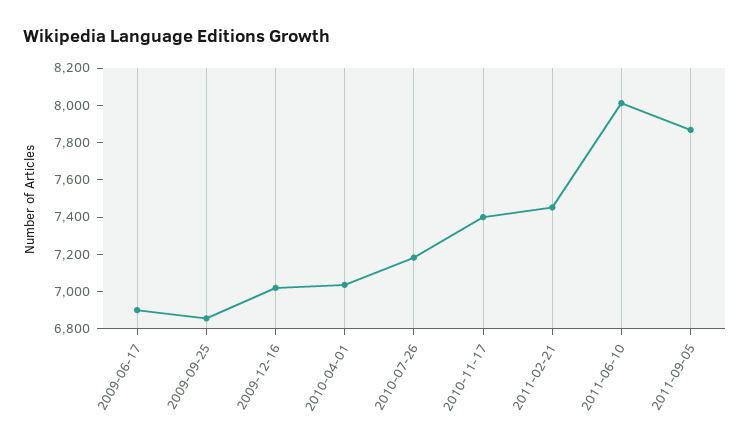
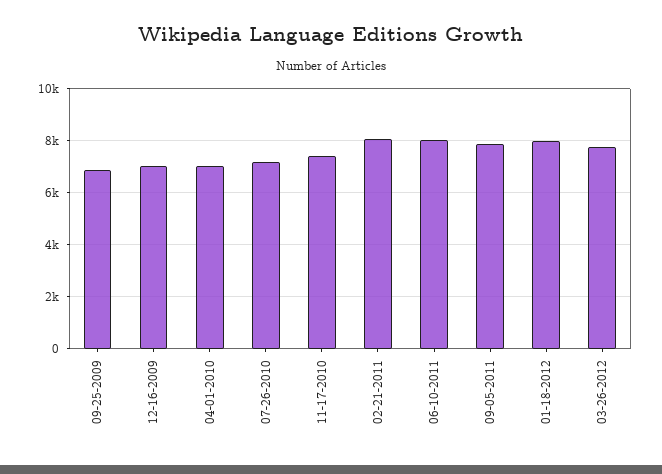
2009-06-17: 6900 -> none
2011-02-21: 7450 -> 8000
01-18-2012: none -> 8000
03-26-2012: none -> 7750

